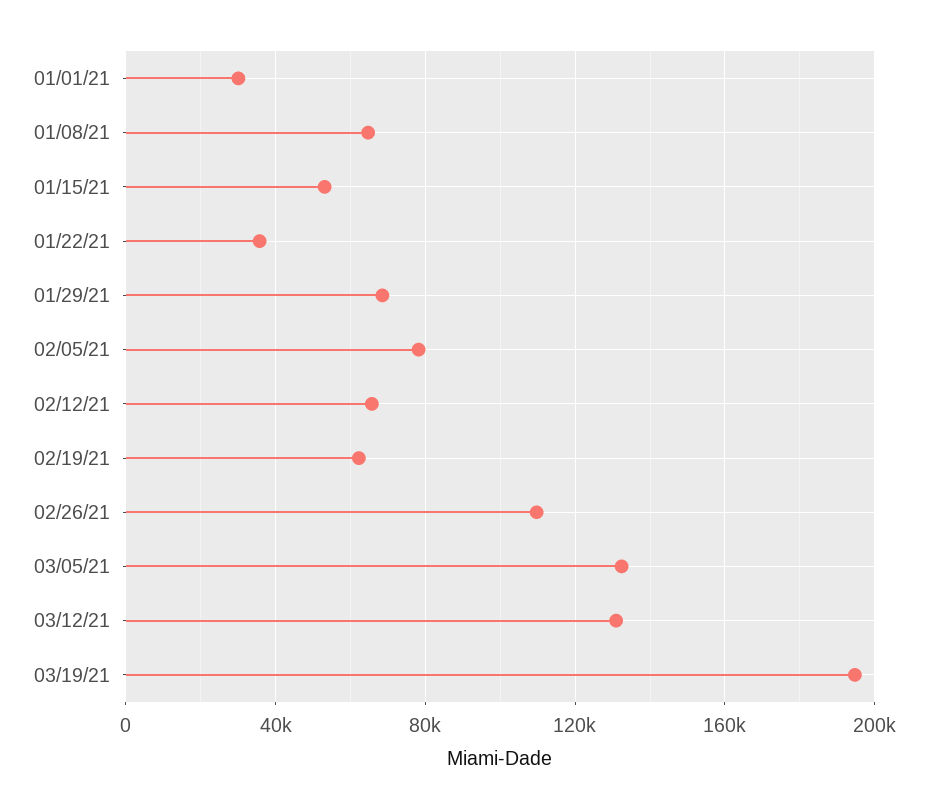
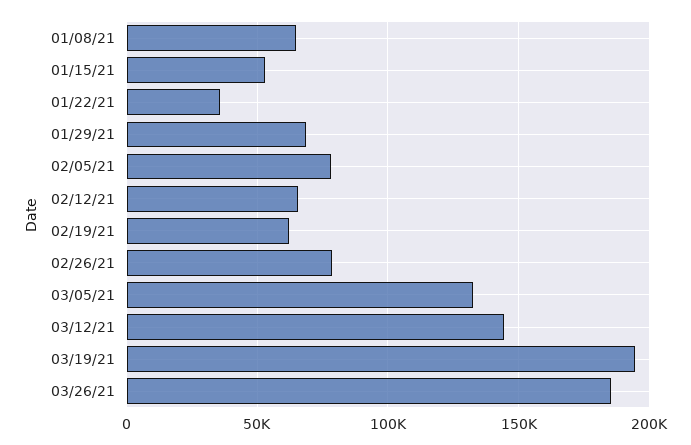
01/01/21: 30000 -> none
02/26/21: 110000 -> 80000
03/12/21: 130000 -> 145000
03/26/21: none -> 185000

